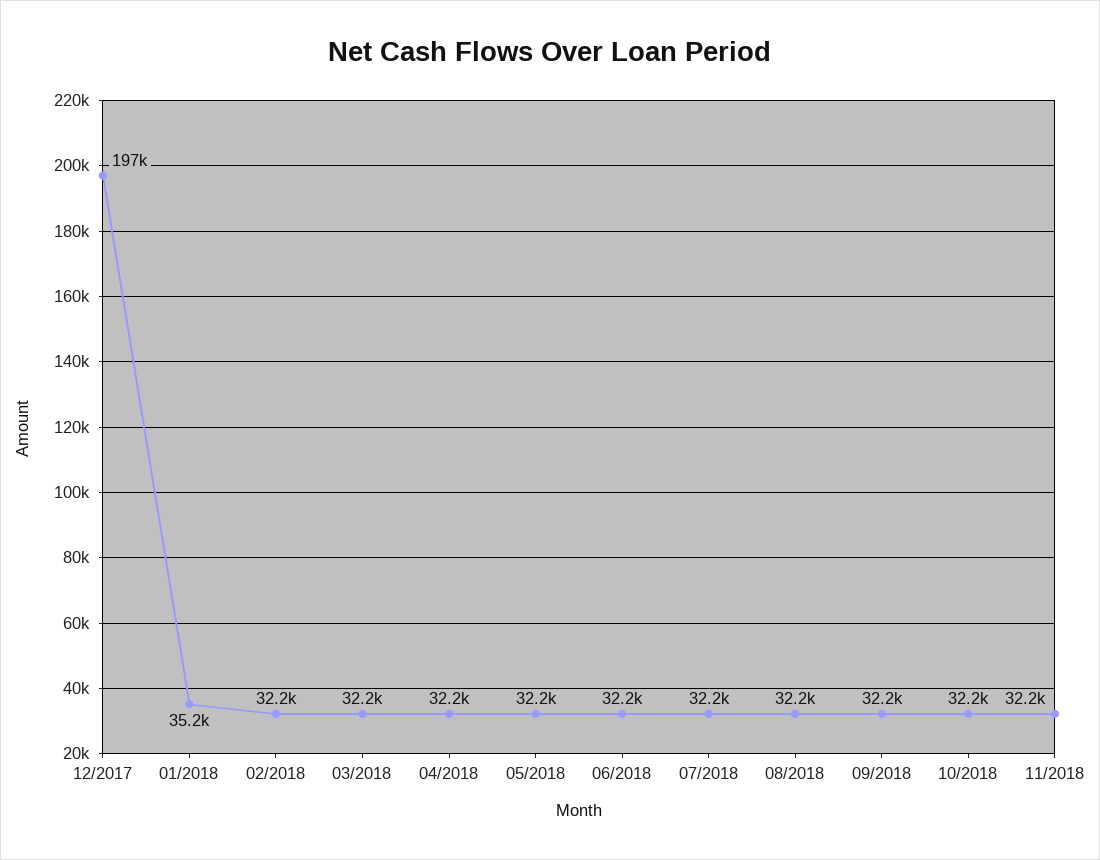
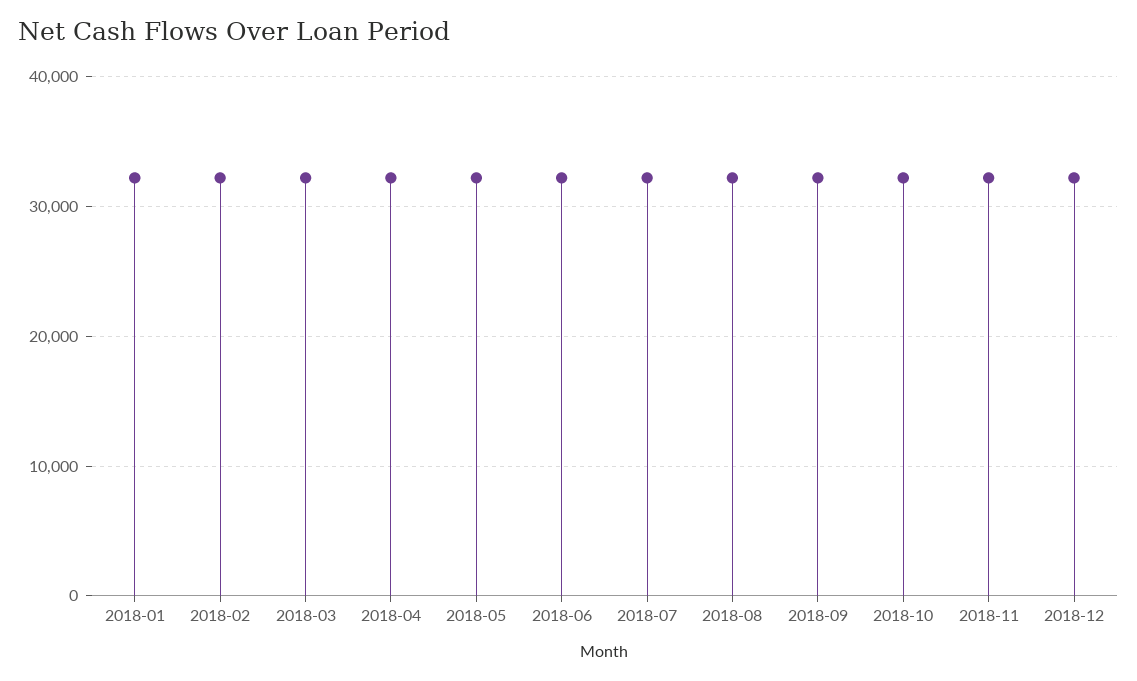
12/2017: 197000 -> none
01/2018: 35200 -> 32000
2018-12: none -> 32000

